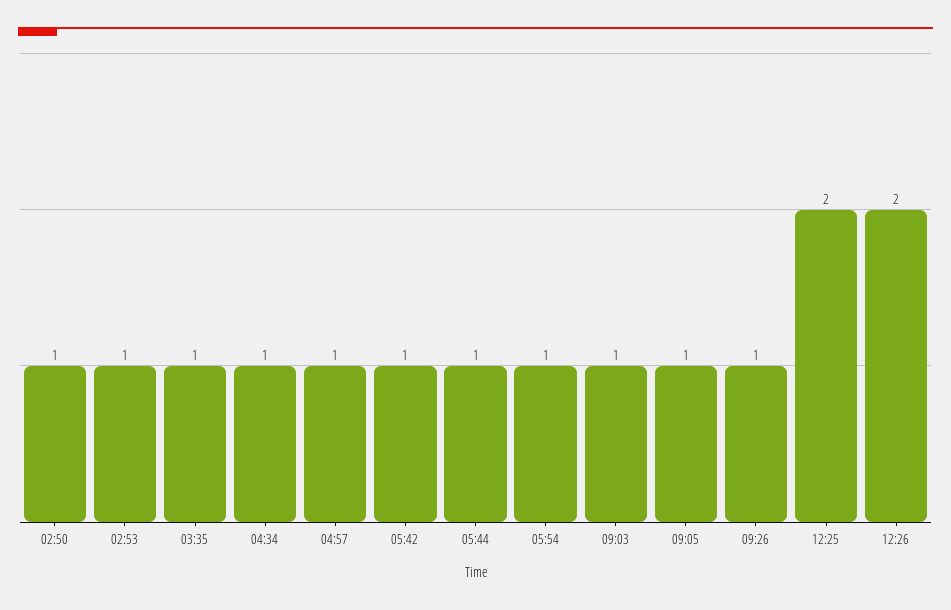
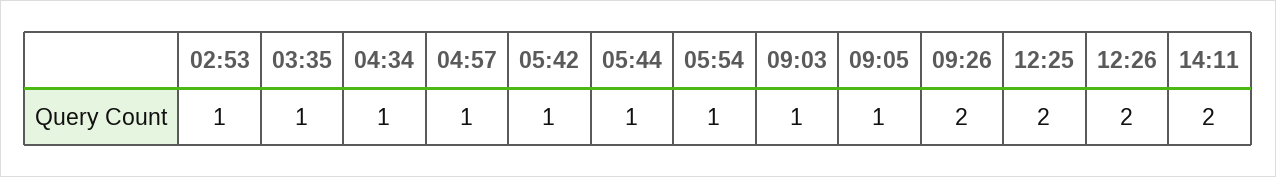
02:50: 1 -> none
09:26: 1 -> 2
14:11: none -> 2

